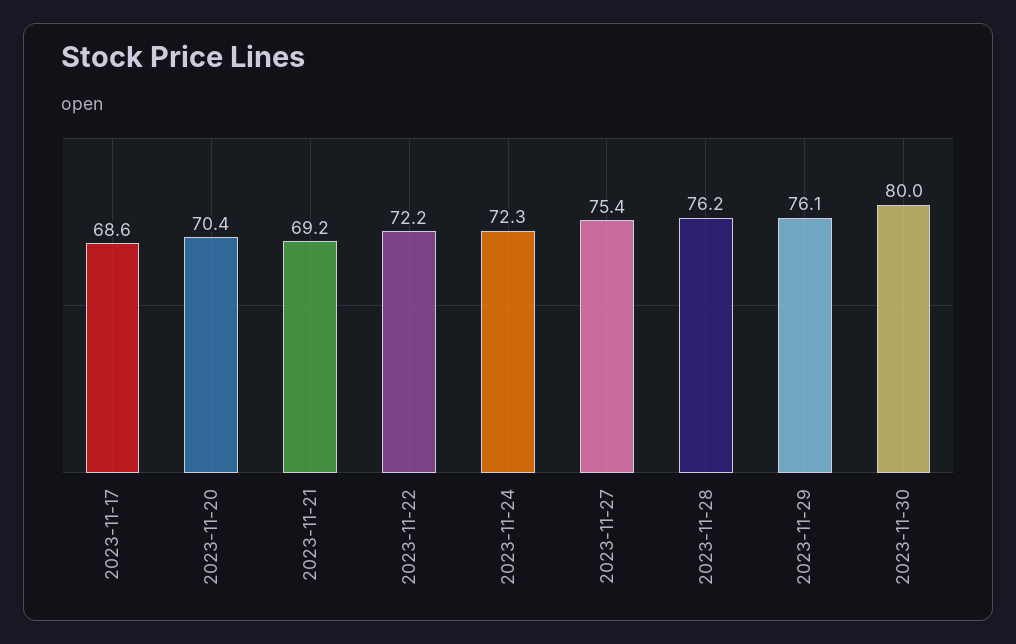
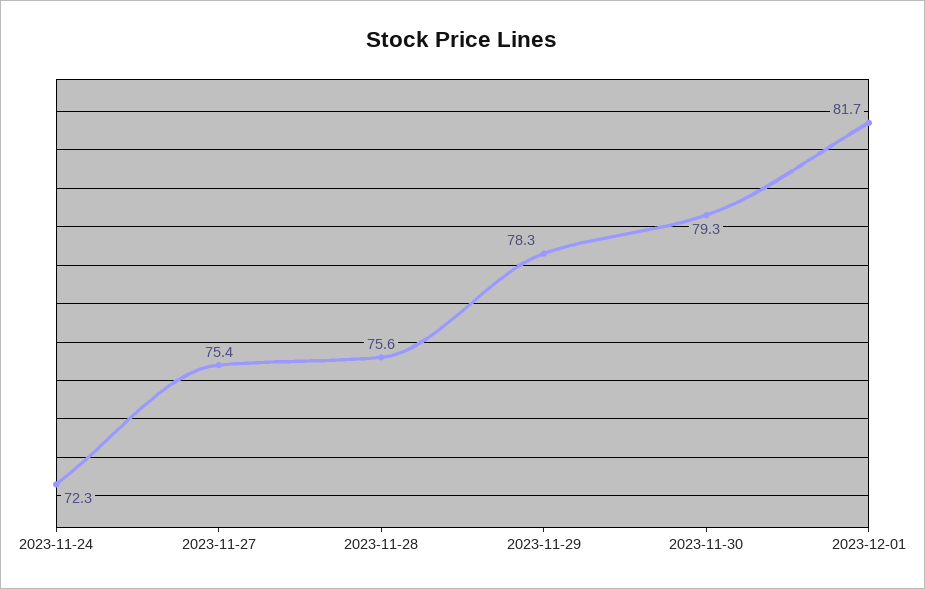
2023-11-17: 68.6 -> none
2023-11-20: 70.4 -> none
2023-11-21: 69.2 -> none
2023-11-22: 72.2 -> none
2023-11-28: 76.2 -> 75.6
2023-11-29: 76.1 -> 78.3
2023-11-30: 80 -> 79.3
2023-12-01: none -> 81.7

